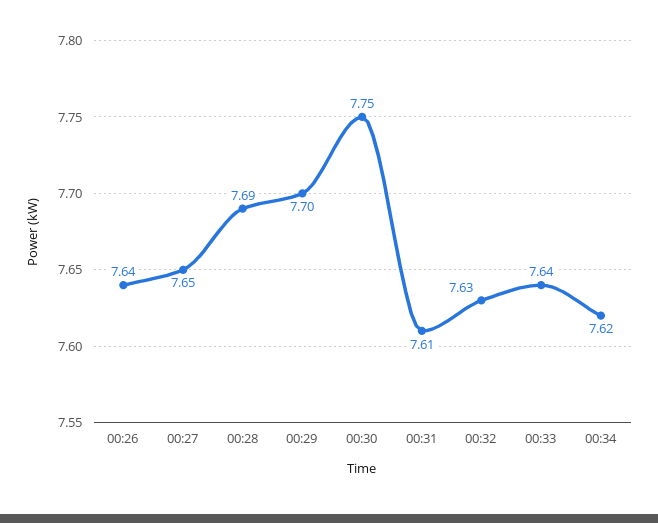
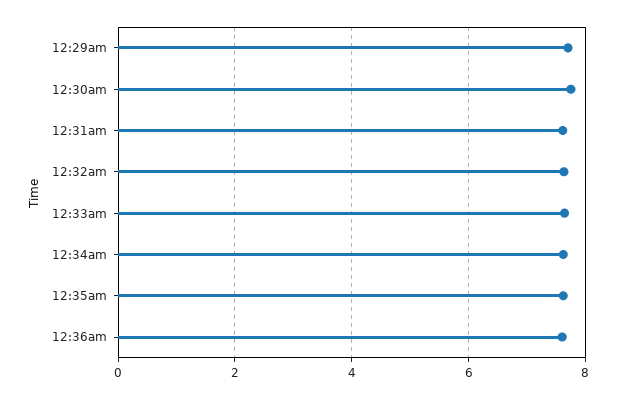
00:26: 7.64 -> none
00:27: 7.65 -> none
00:28: 7.69 -> none
12:35am: none -> 7.6
12:36am: none -> 7.6

